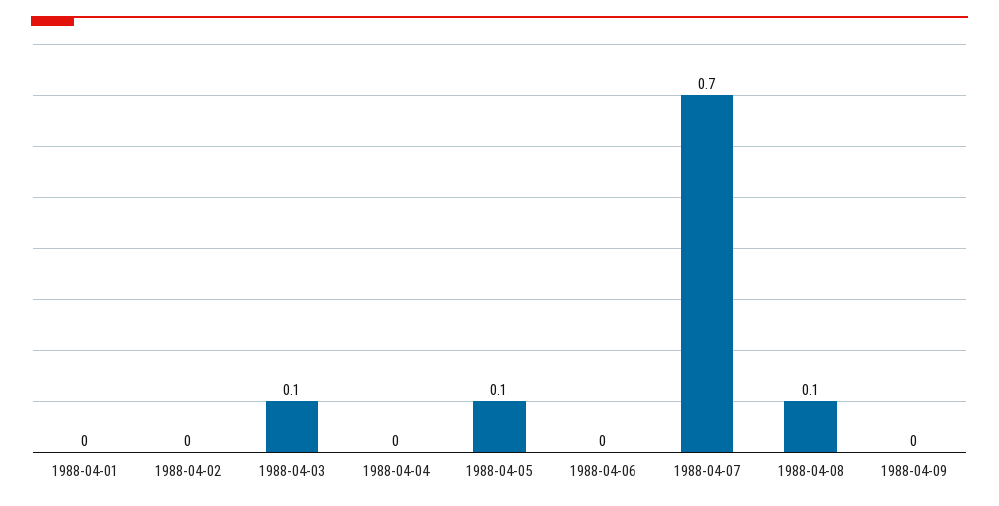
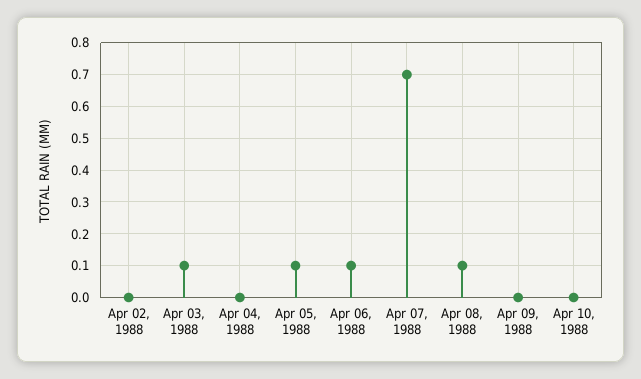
1988-04-01: 0 -> none
1988-04-06: 0 -> 0.1
Apr 10, 1988: none -> 0

